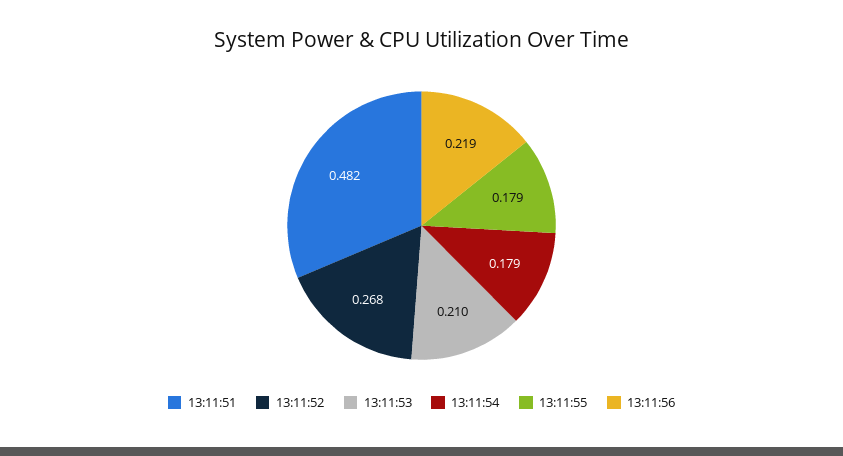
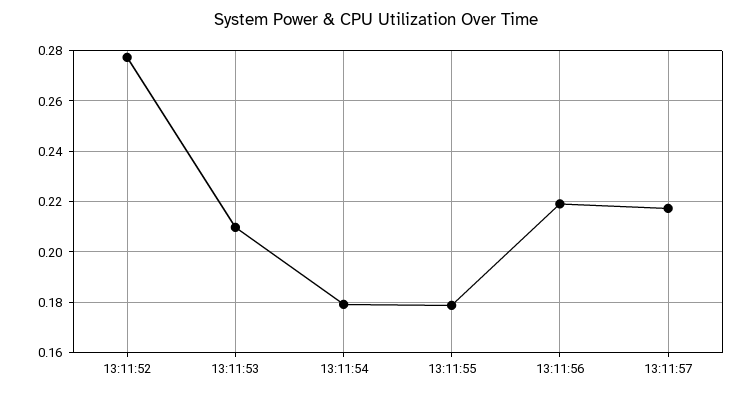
13:11:51: 0.482 -> none
13:11:52: 0.268 -> 0.2775
13:11:57: none -> 0.2175

